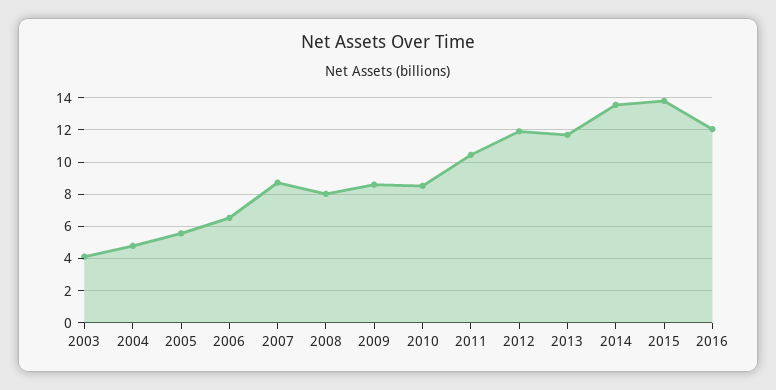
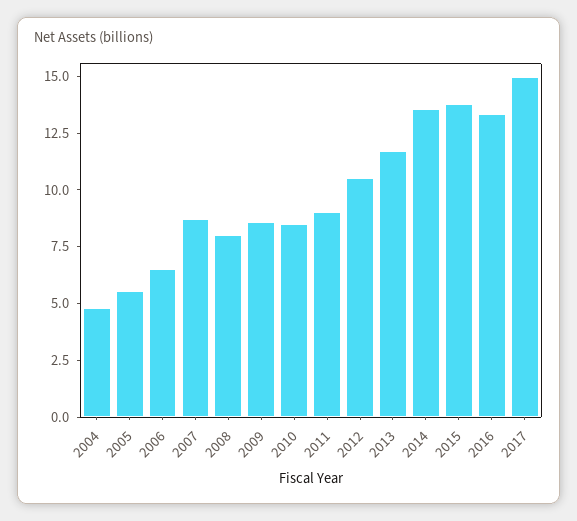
2003: 4 -> none
2011: 10.5 -> 9
2012: 12 -> 10.5
2016: 12 -> 13.5
2017: none -> 15

